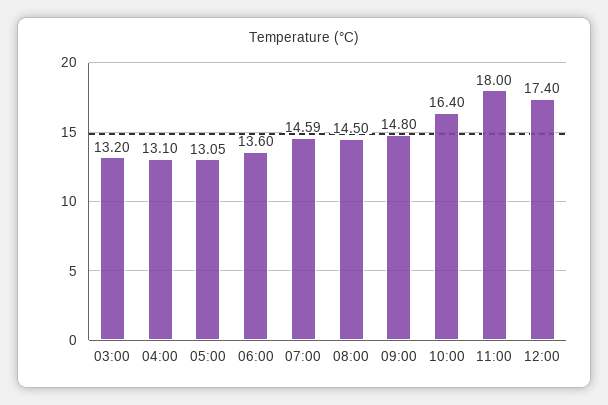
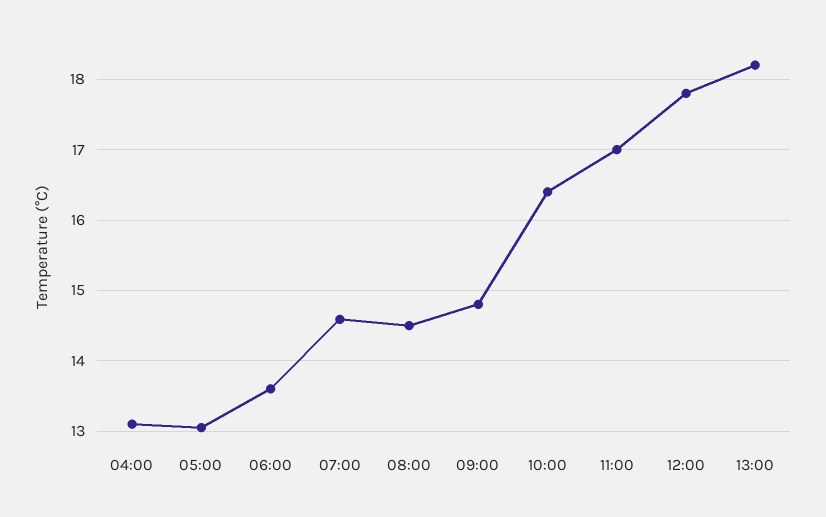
03:00: 13.2 -> none
11:00: 18 -> 17
12:00: 17.4 -> 17.8
13:00: none -> 18.2

